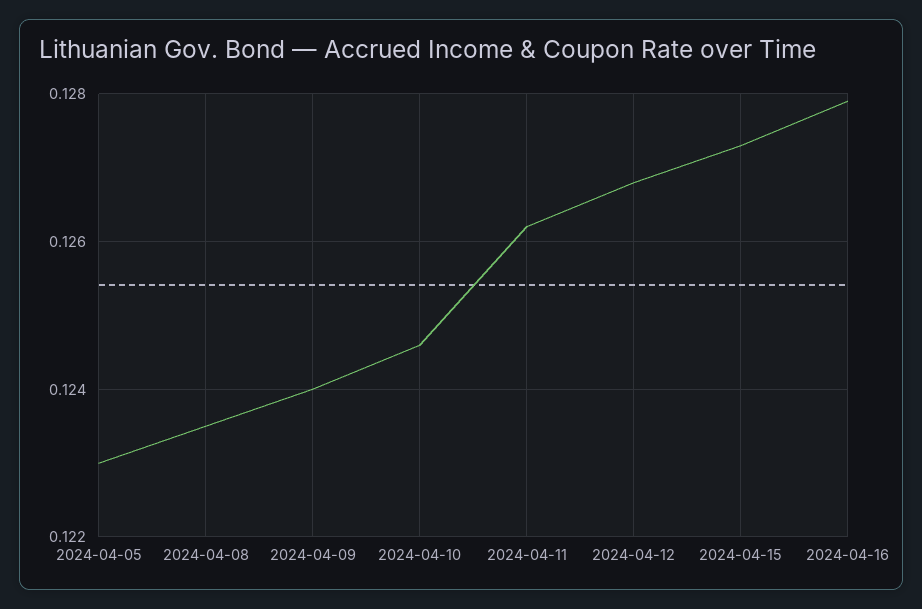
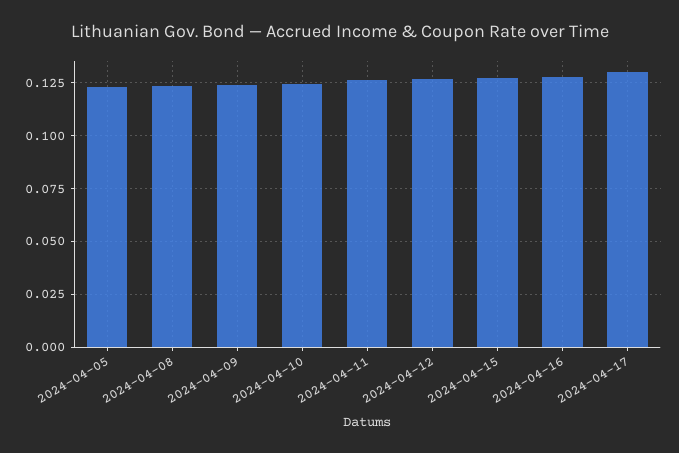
2024-04-17: none -> 0.13

